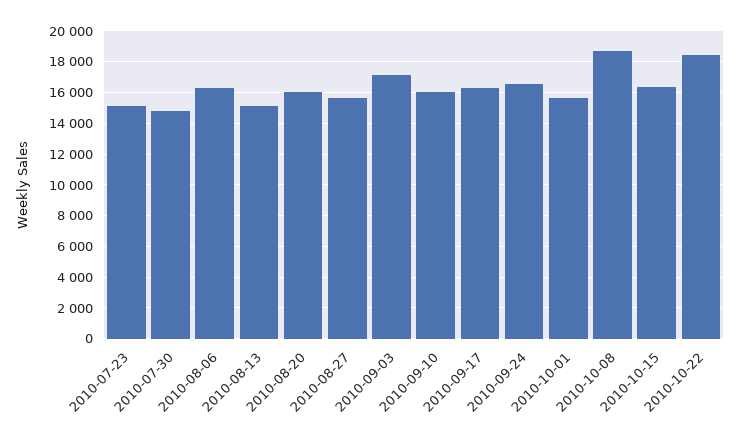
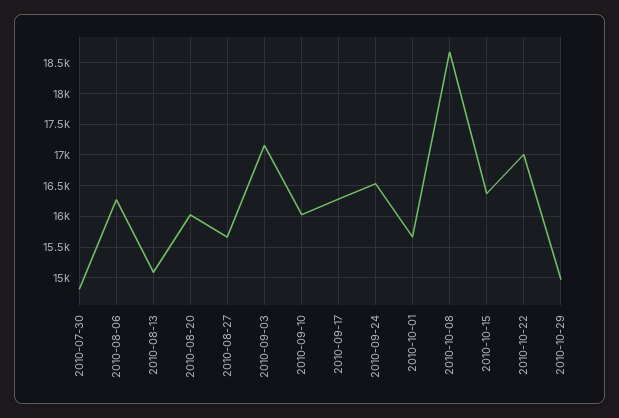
2010-07-23: 15000 -> none
2010-10-22: 18500 -> 17000
2010-10-29: none -> 15000

